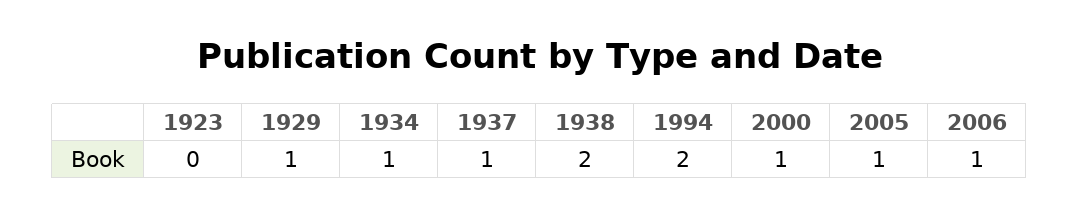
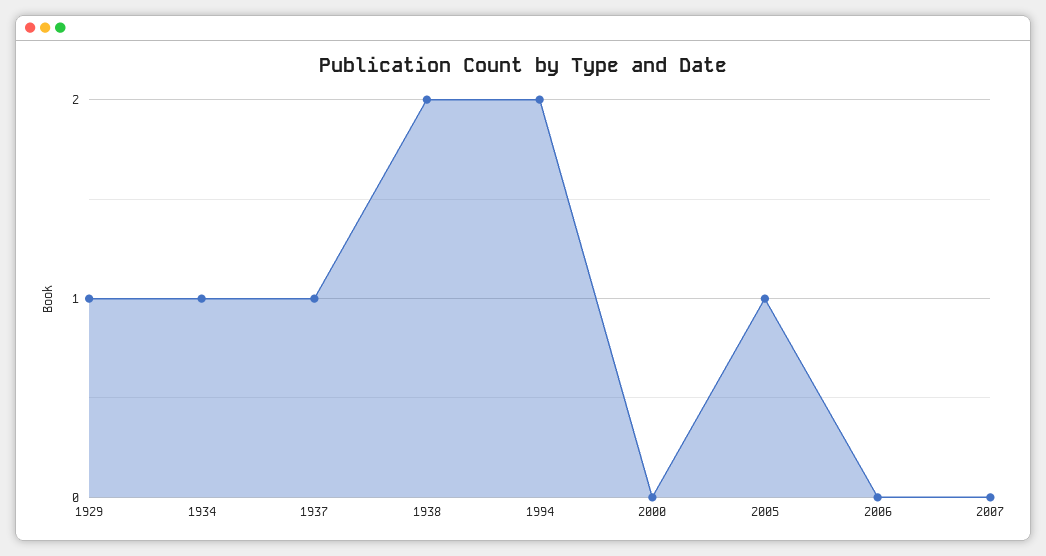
1923: 0 -> none
2000: 1 -> 0
2006: 1 -> 0
2007: none -> 0

